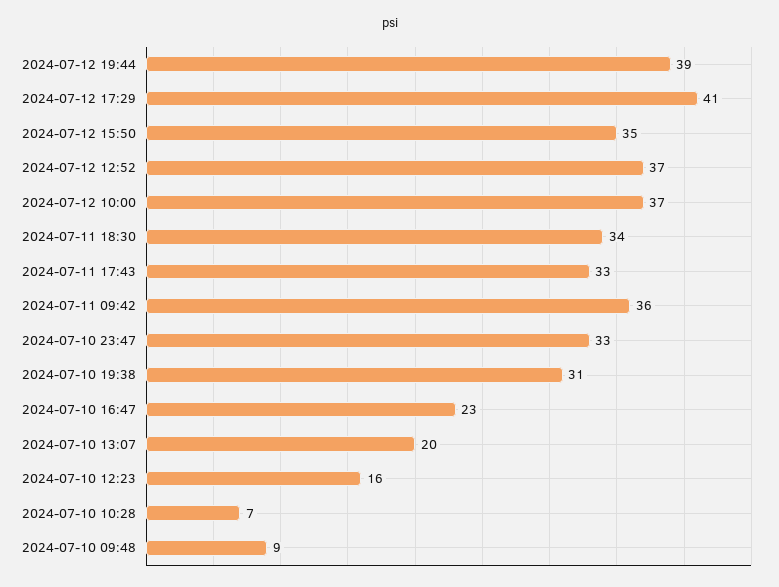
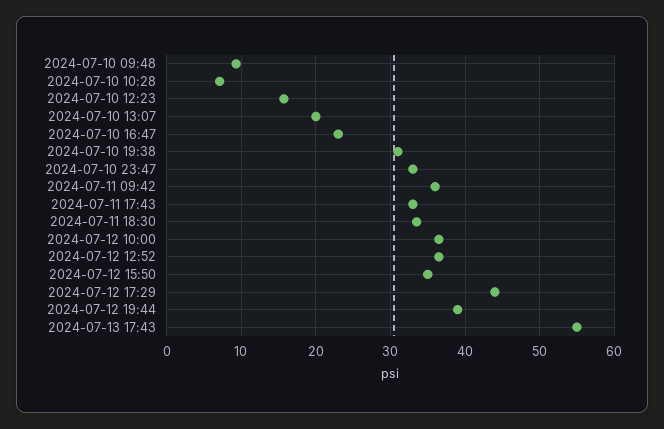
2024-07-12 17:29: 41 -> 44
2024-07-13 17:43: none -> 55

